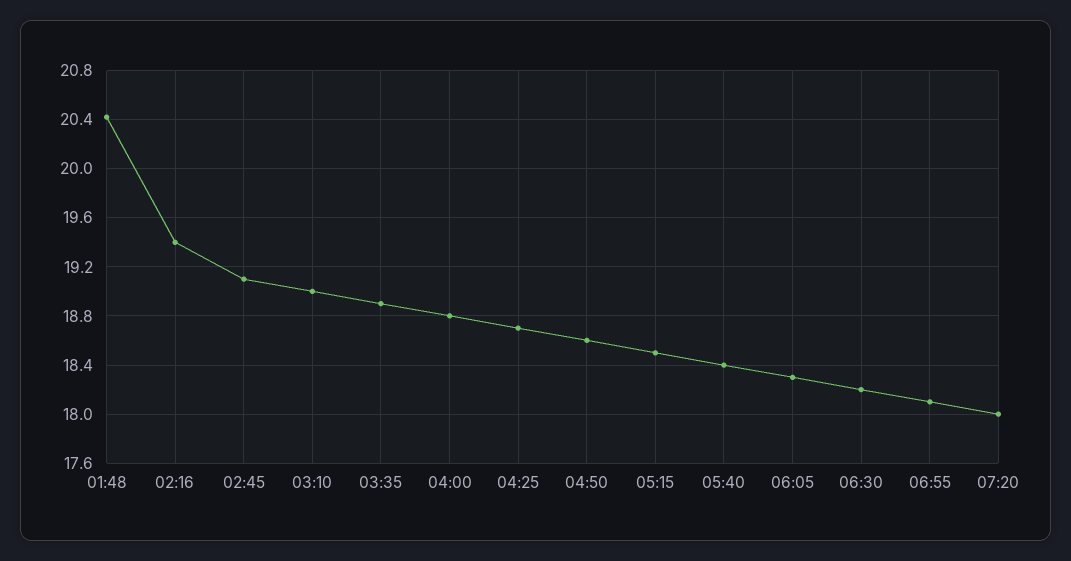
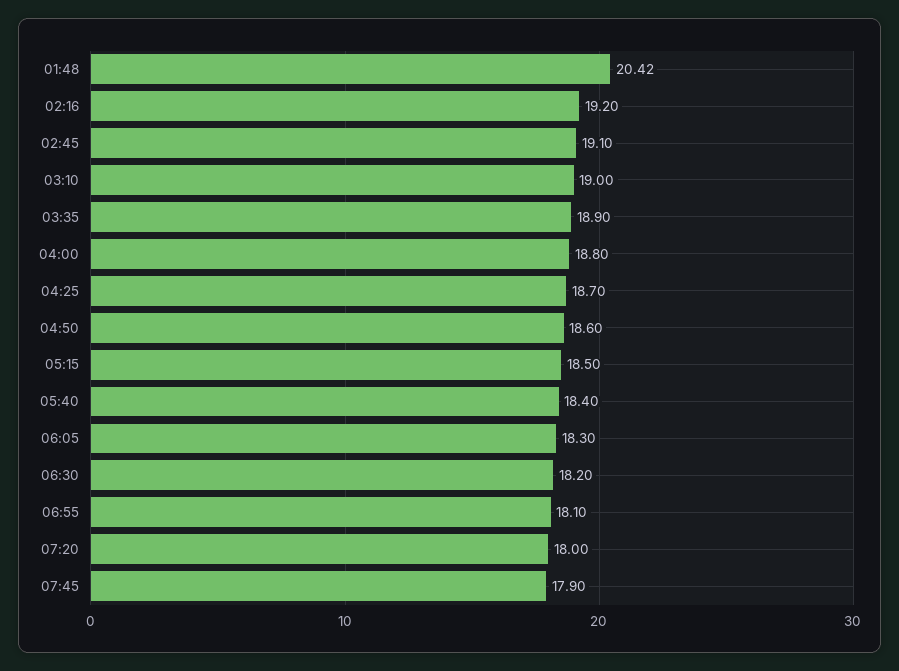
02:16: 19.4 -> 19.2
07:45: none -> 17.9

